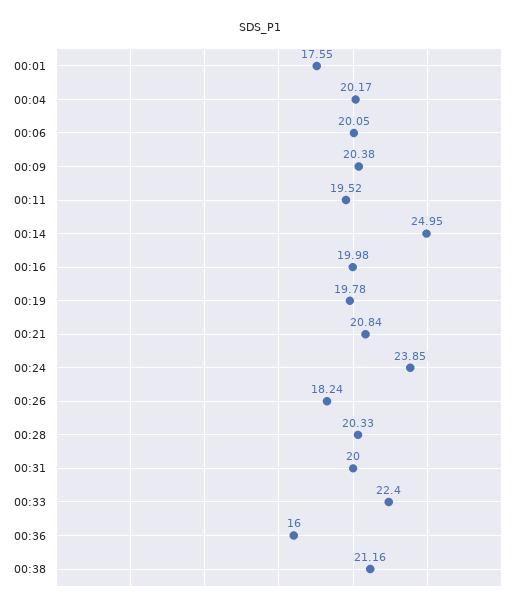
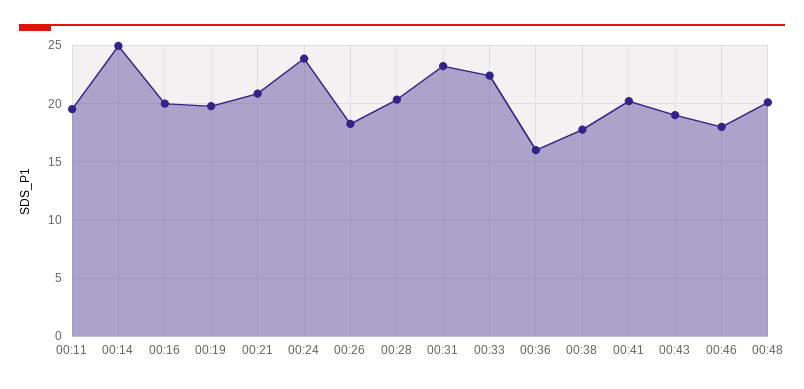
00:01: 17.55 -> none
00:04: 20.17 -> none
00:06: 20.05 -> none
00:09: 20.38 -> none
00:31: 20 -> 23
00:38: 21.16 -> 18
00:41: none -> 20
00:43: none -> 19
00:46: none -> 18
00:48: none -> 20

